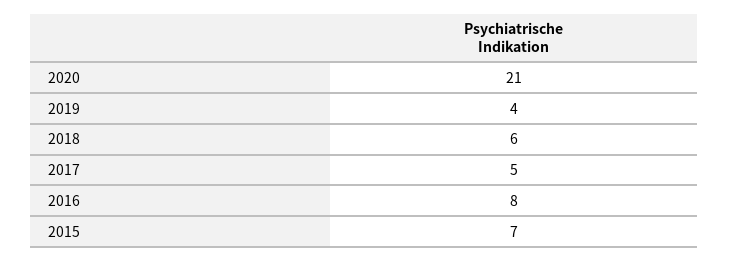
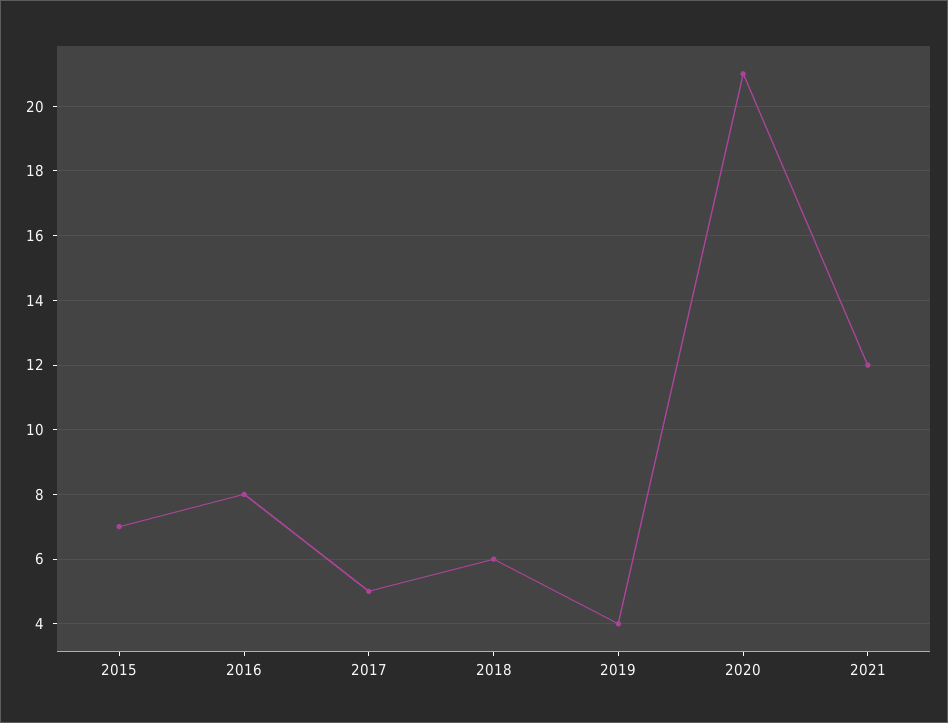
2021: none -> 12

